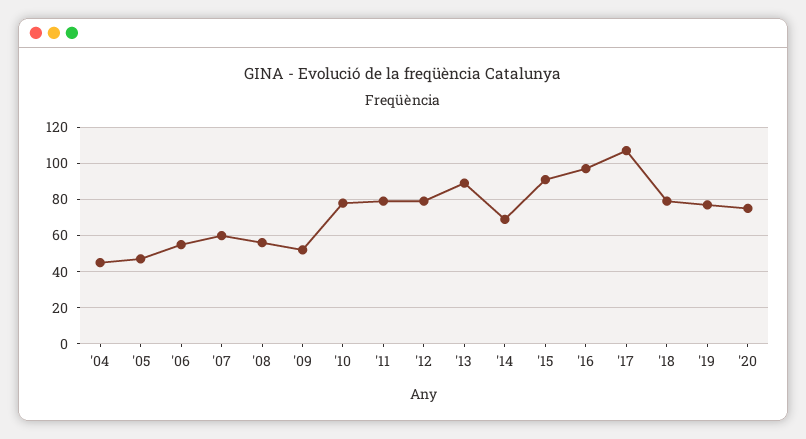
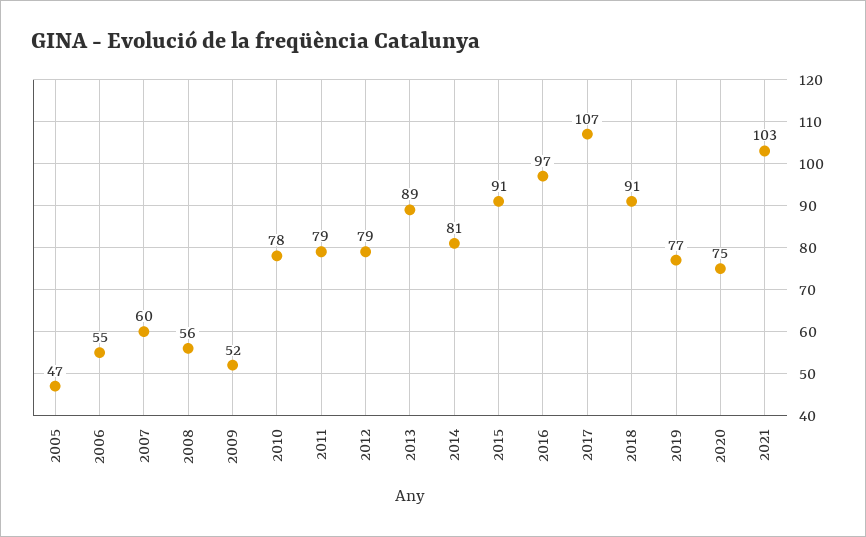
'04: 45 -> none
'14: 70 -> 81
'18: 80 -> 91
2021: none -> 103

